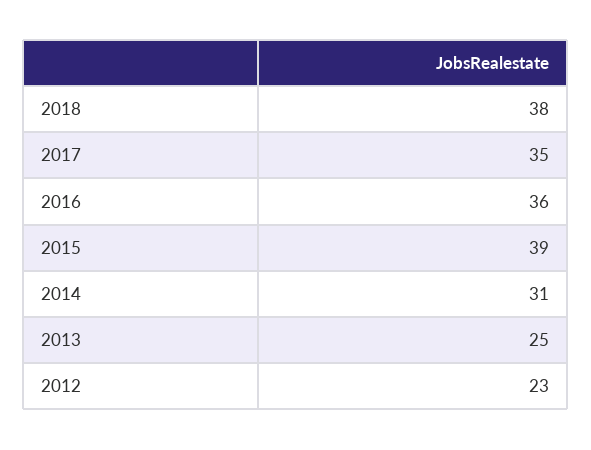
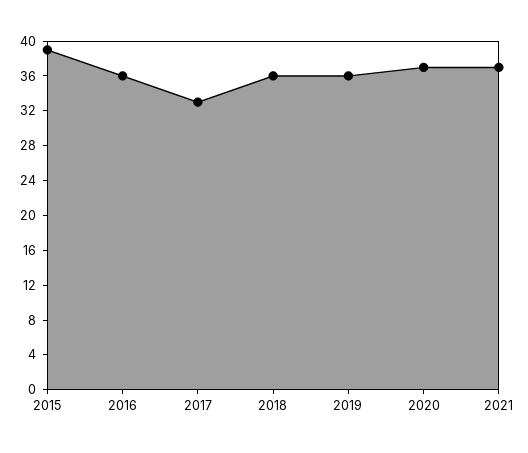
2018: 38 -> 36
2017: 35 -> 33
2014: 31 -> none
2013: 25 -> none
2012: 23 -> none
2019: none -> 36
2020: none -> 37
2021: none -> 37

